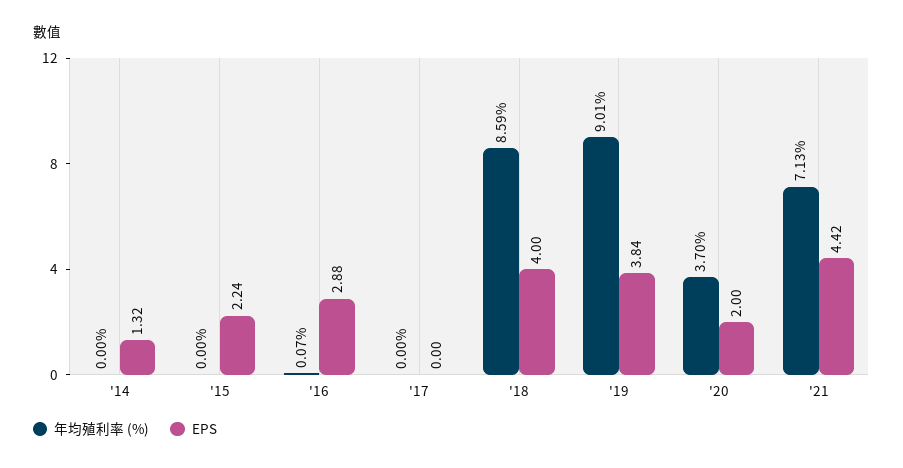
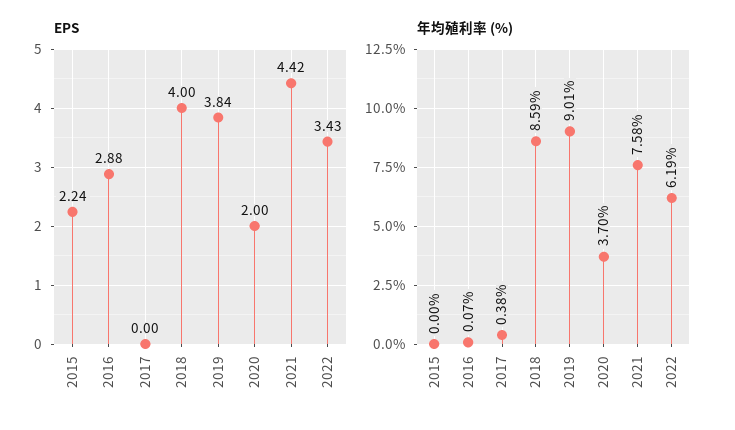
年均殖利率 (%), '14: 0 -> none
EPS, '14: 1.32 -> none
年均殖利率 (%), '17: 0 -> 0.38
年均殖利率 (%), '21: 7.13 -> 7.58
EPS, 2022: none -> 3.43
年均殖利率 (%), 2022: none -> 6.19

